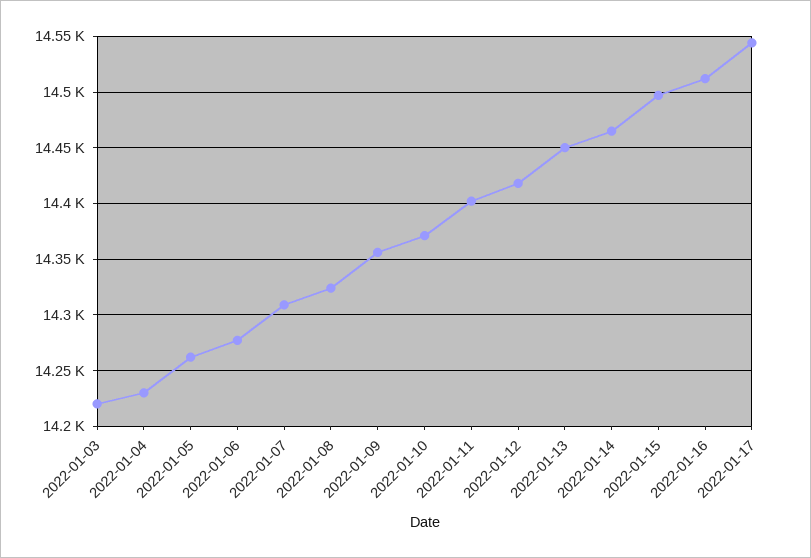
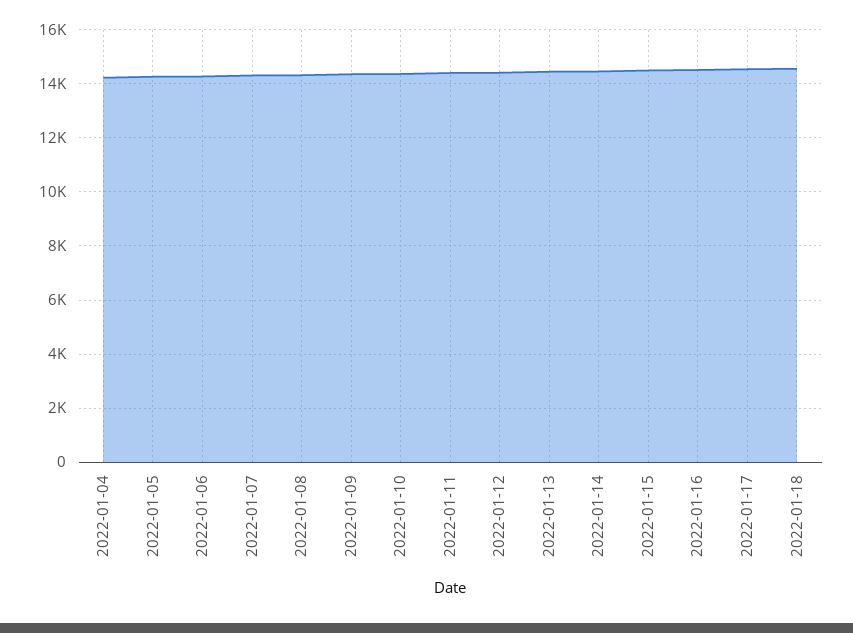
2022-01-03: 14220 -> none
2022-01-18: none -> 14500

